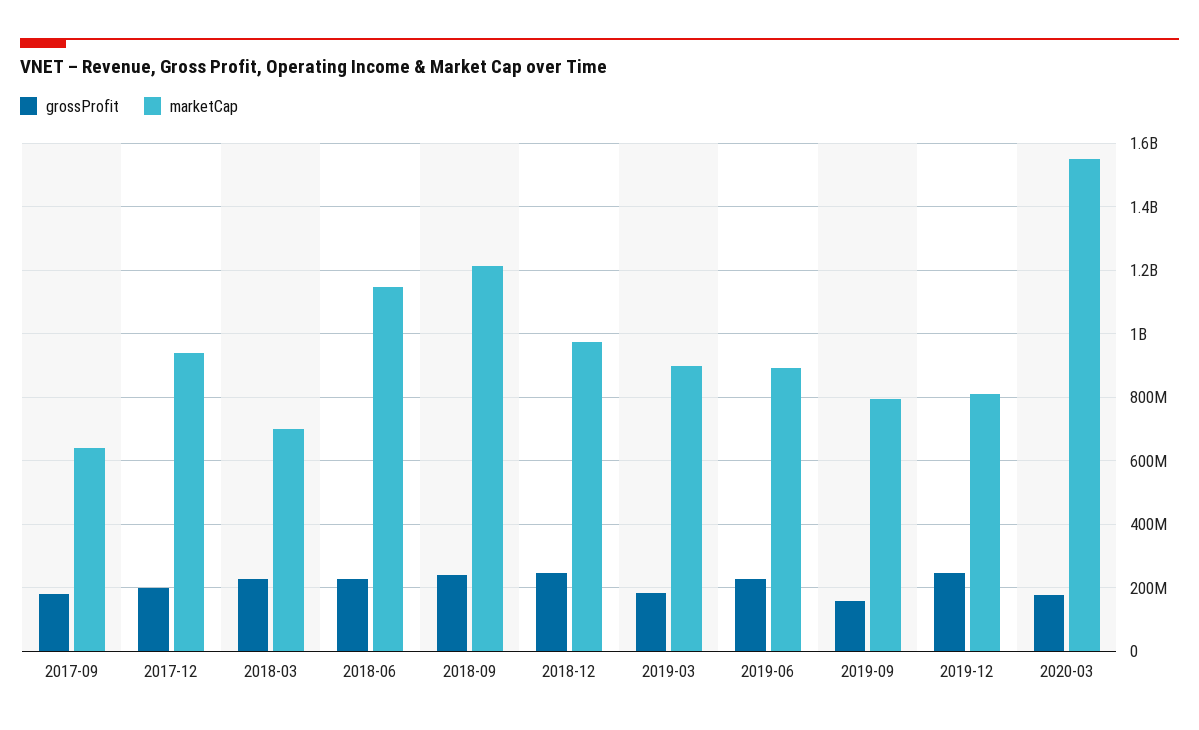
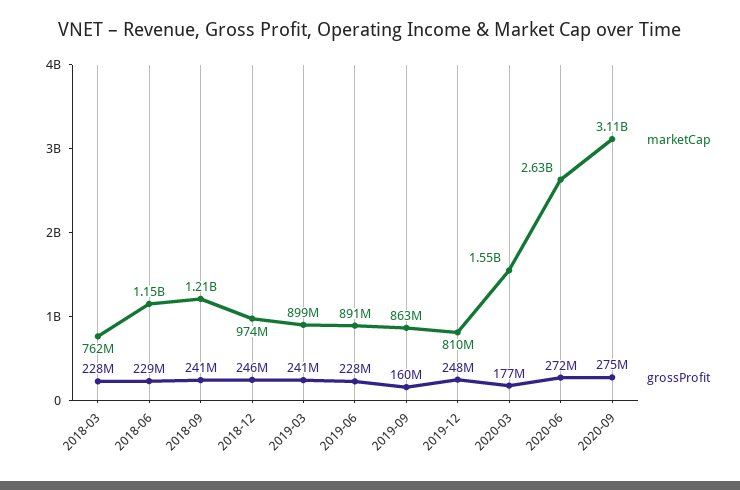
grossProfit, 2017-09: 180000000 -> none
marketCap, 2017-09: 640000000 -> none
grossProfit, 2017-12: 200000000 -> none
marketCap, 2017-12: 940000000 -> none
marketCap, 2018-03: 700000000 -> 762000000
grossProfit, 2019-03: 180000000 -> 241000000
marketCap, 2019-09: 800000000 -> 863000000
marketCap, 2020-06: none -> 2630000000
grossProfit, 2020-06: none -> 272000000
marketCap, 2020-09: none -> 3110000000
grossProfit, 2020-09: none -> 275000000

